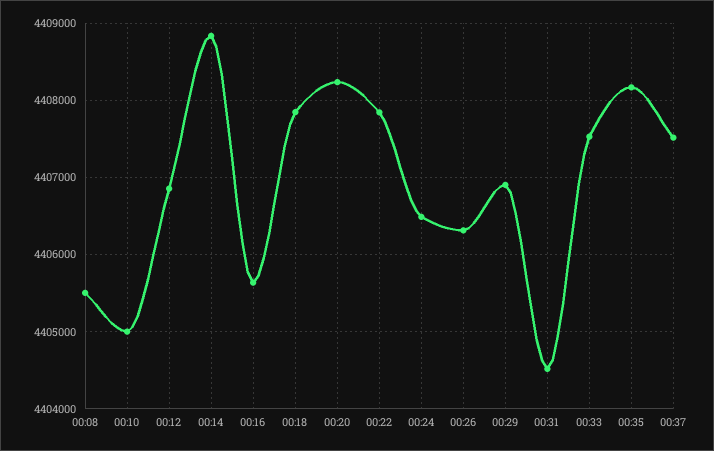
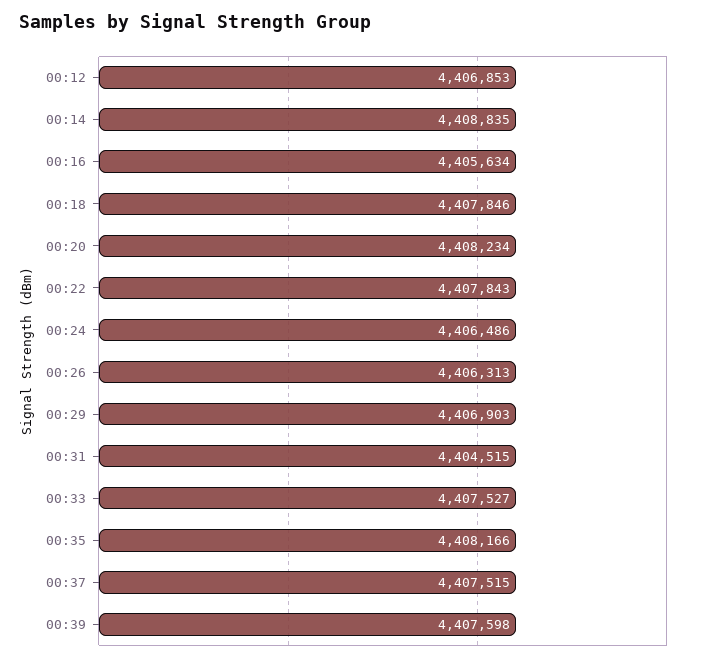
00:08: 4405500 -> none
00:10: 4405000 -> none
00:39: none -> 4407598

